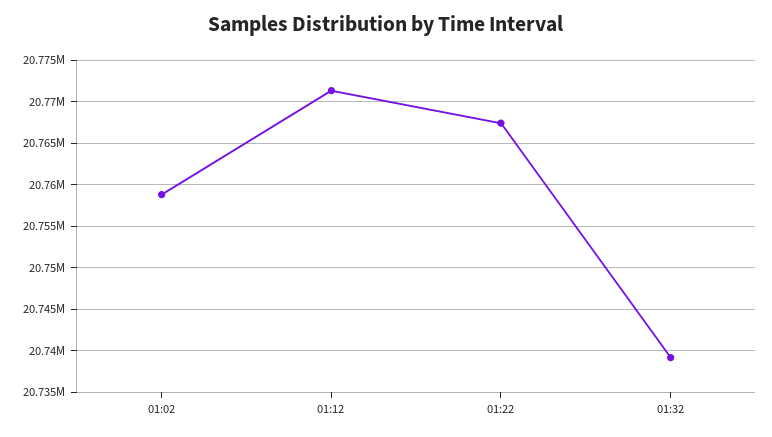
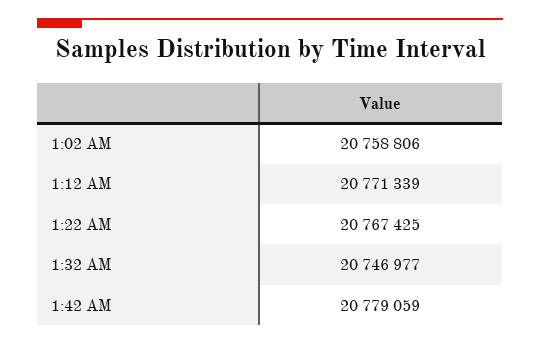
01:32: 20739000 -> 20746977
1:42 AM: none -> 20779059

